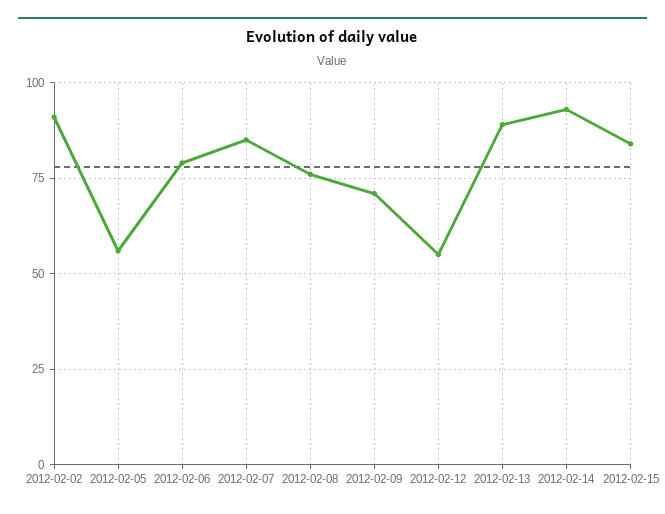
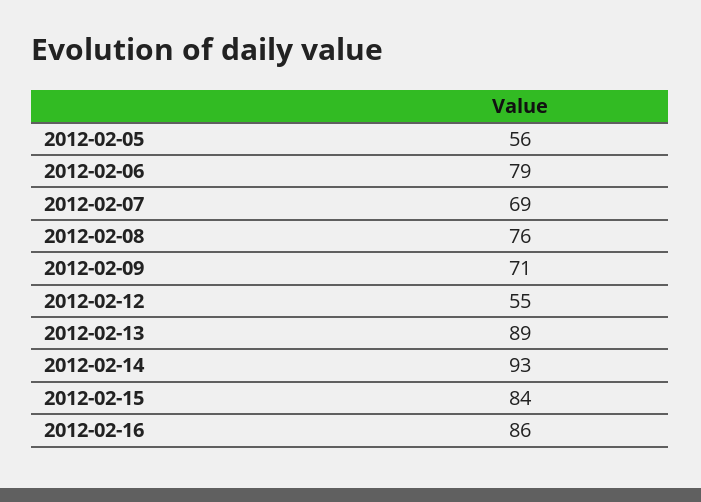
2012-02-02: 90 -> none
2012-02-07: 85 -> 69
2012-02-16: none -> 86

